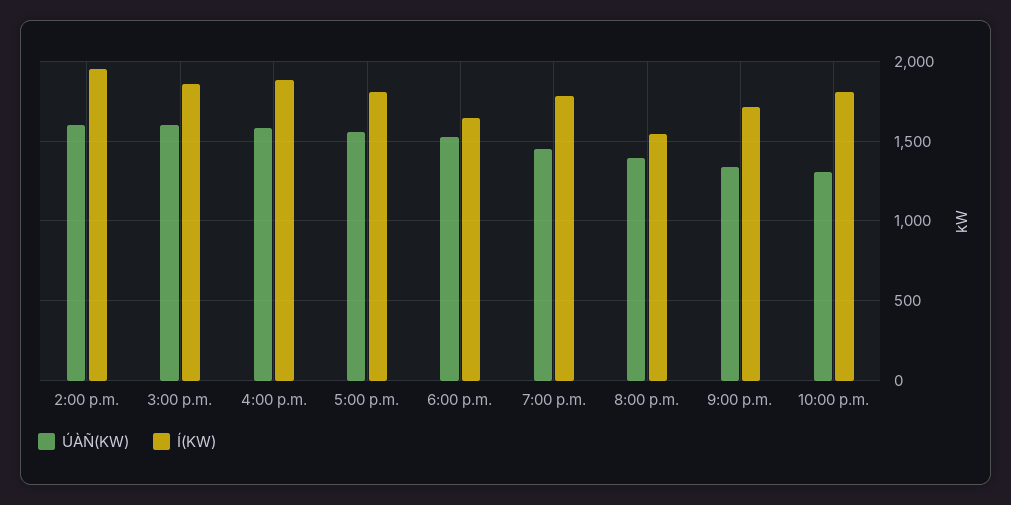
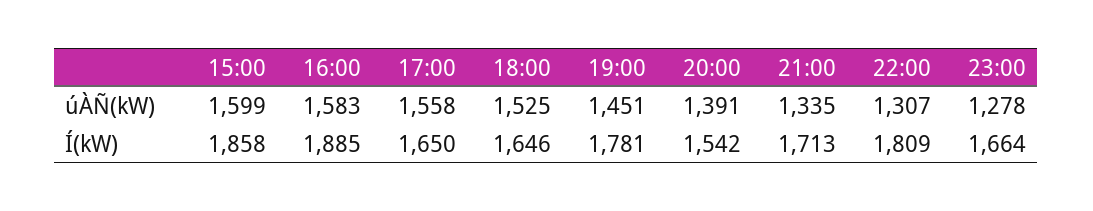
ÚÀÑ(KW), 2:00 p.m.: 1600 -> none
Í(KW), 2:00 p.m.: 1950 -> none
Í(KW), 5:00 p.m.: 1800 -> 1650
ÚÀÑ(KW), 23:00: none -> 1278
Í(KW), 23:00: none -> 1664

